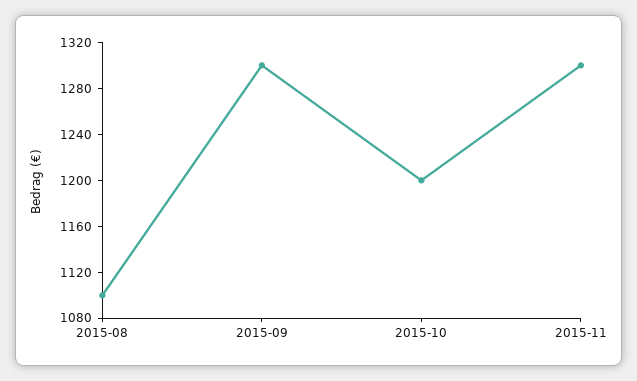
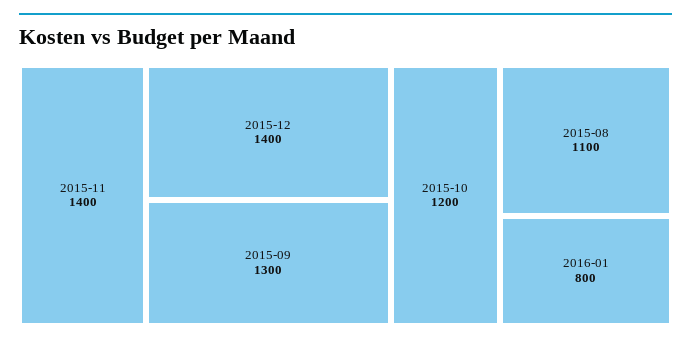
2015-11: 1300 -> 1400
2015-12: none -> 1400
2016-01: none -> 800

